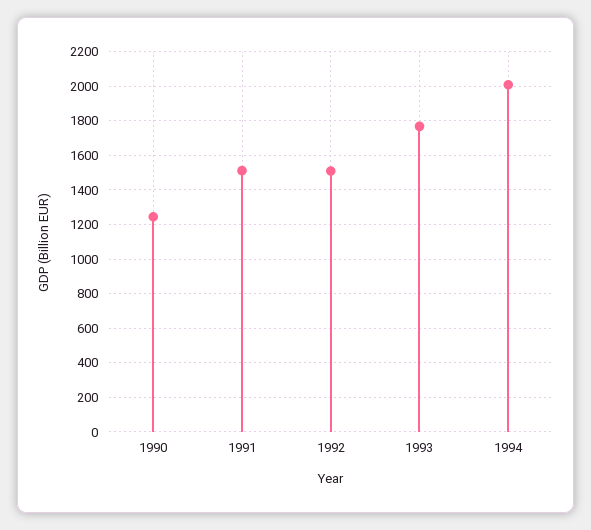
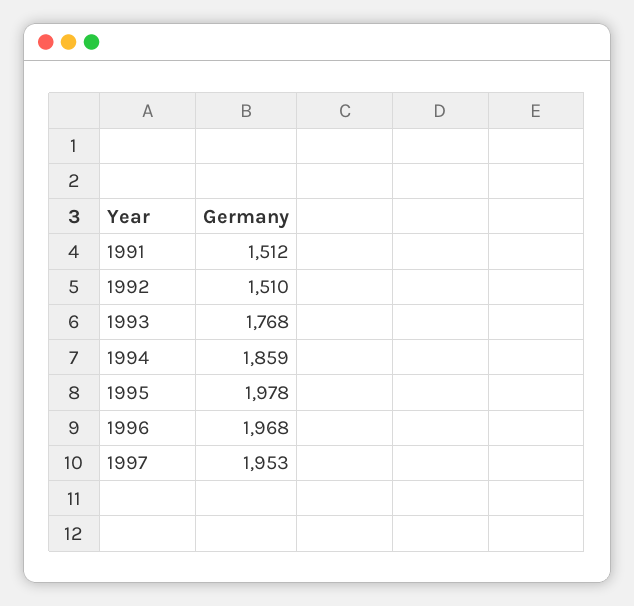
1990: 1250 -> none
1994: 2000 -> 1859
1995: none -> 1978
1996: none -> 1968
1997: none -> 1953

